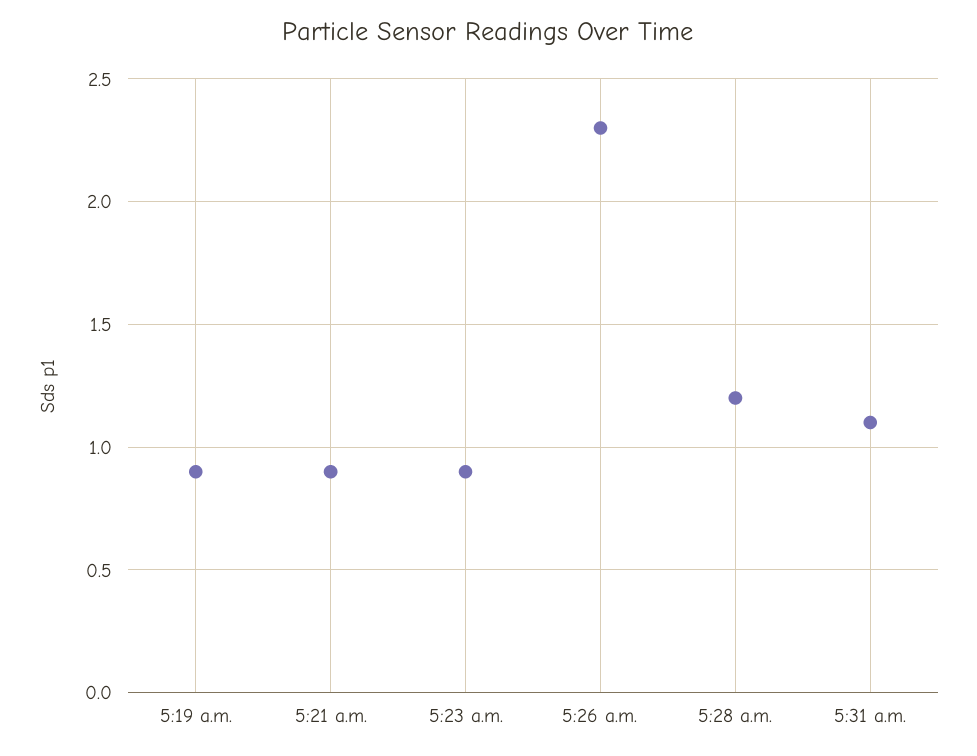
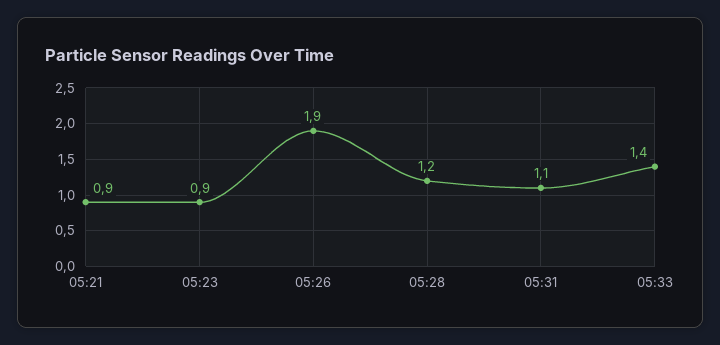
5:19 a.m.: 0.9 -> none
5:26 a.m.: 2.3 -> 1.9
05:33: none -> 1.4

